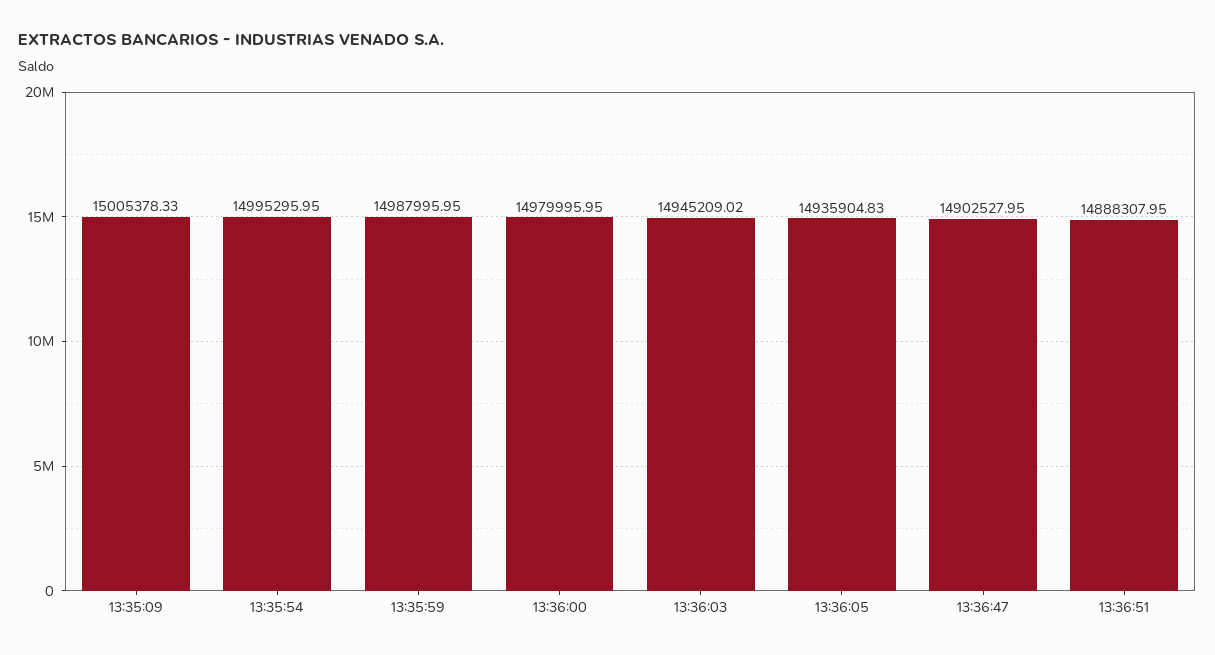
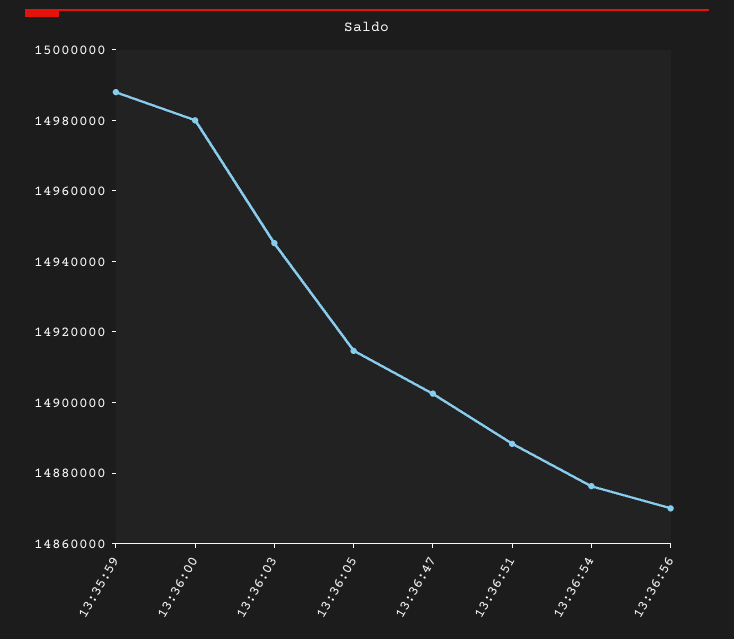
13:35:09: 15005378.33 -> none
13:35:54: 14995295.95 -> none
13:36:05: 14935904.83 -> 14915000
13:36:54: none -> 14875000
13:36:56: none -> 14870000

